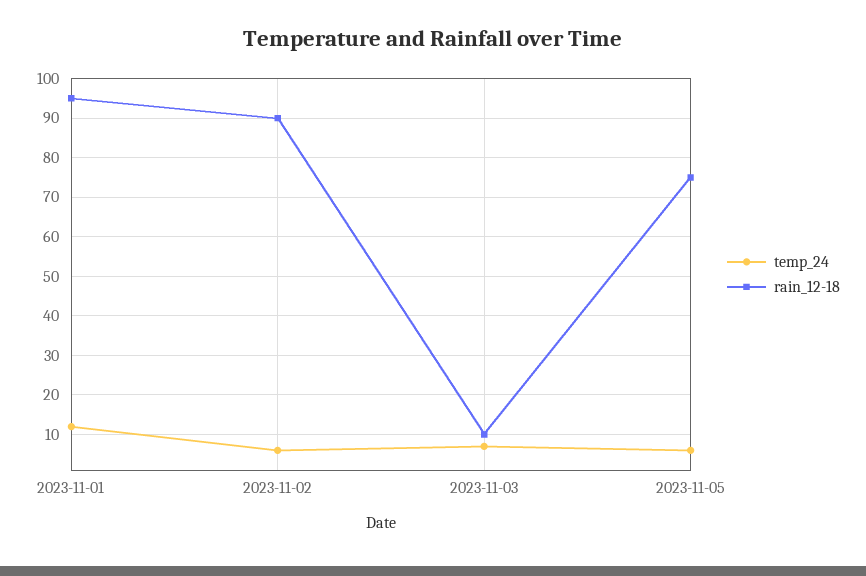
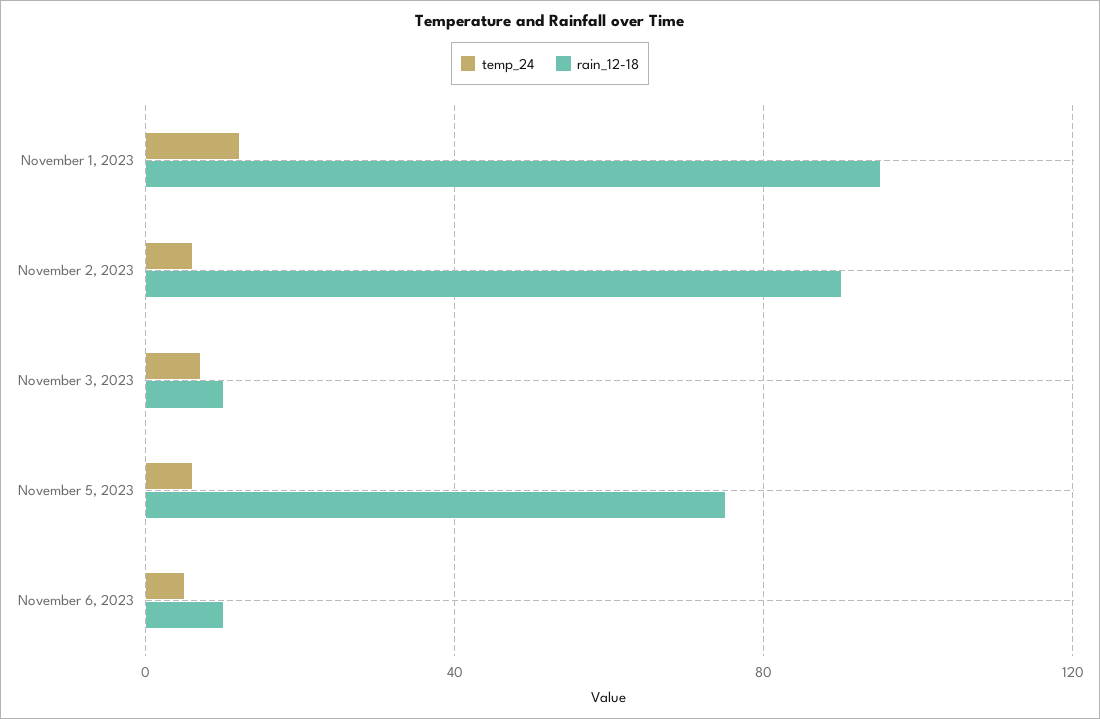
temp_24, November 6, 2023: none -> 5
rain_12-18, November 6, 2023: none -> 10

